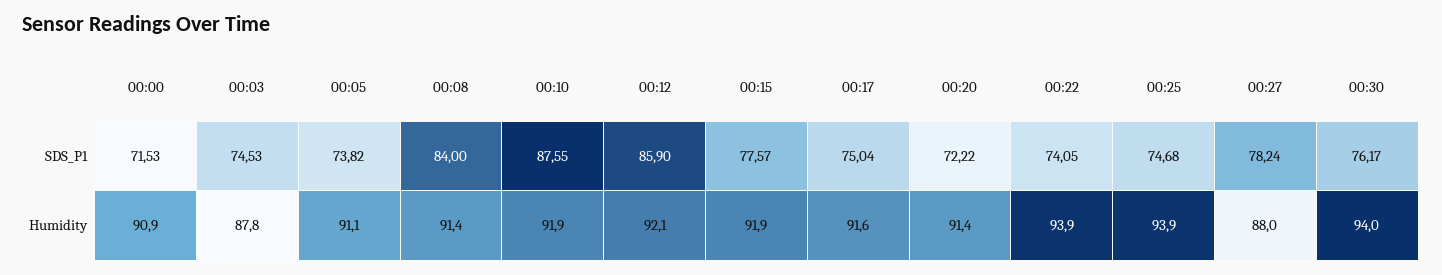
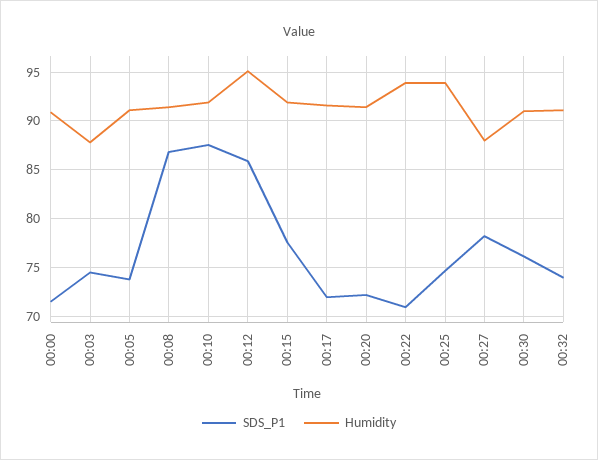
SDS_P1, 00:08: 84 -> 87
SDS_P1, 00:17: 75.04 -> 72
SDS_P1, 00:22: 74.05 -> 71
Humidity, 00:12: 92.1 -> 95
Humidity, 00:30: 94 -> 91
SDS_P1, 00:32: none -> 74
Humidity, 00:32: none -> 91

